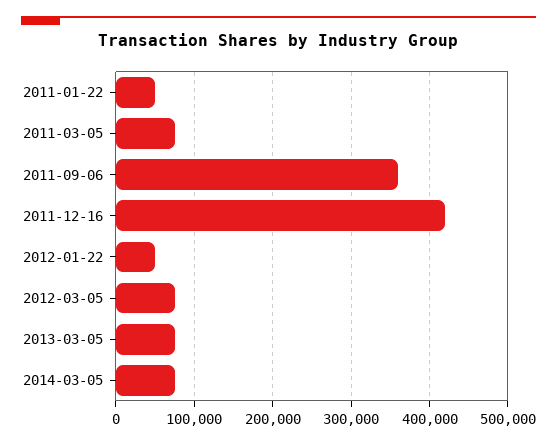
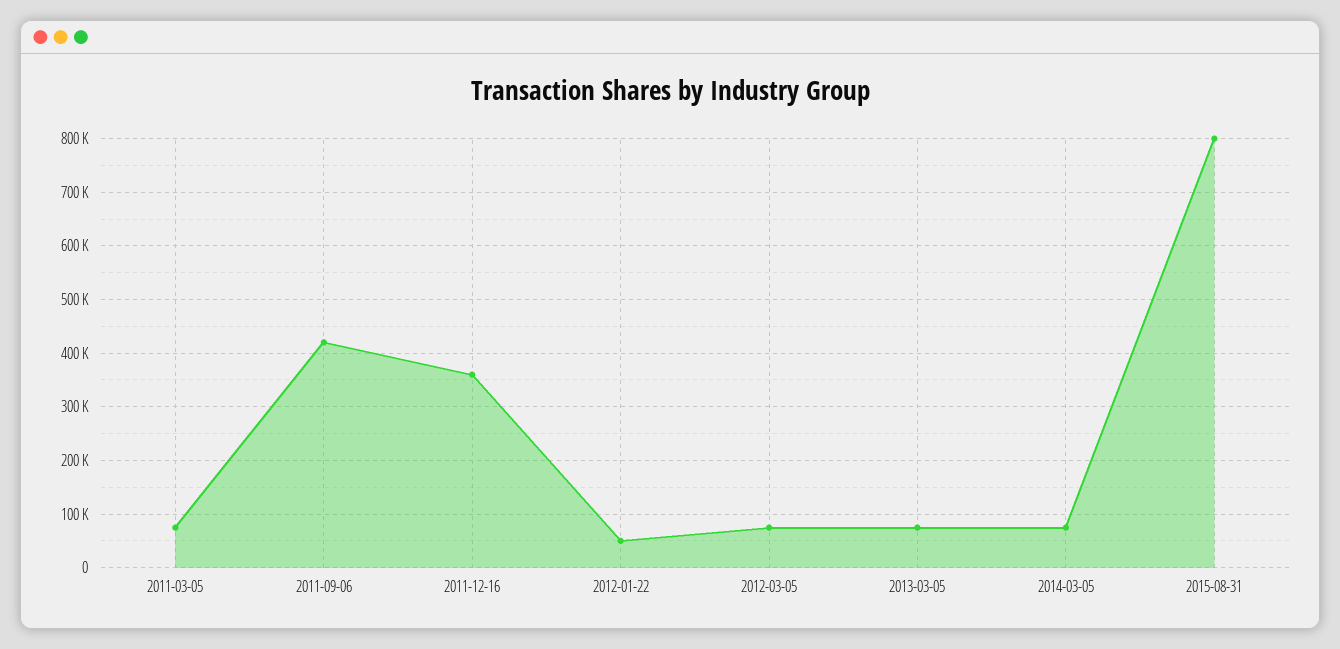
2011-01-22: 50000 -> none
2011-09-06: 360000 -> 420000
2011-12-16: 420000 -> 360000
2015-08-31: none -> 800000

